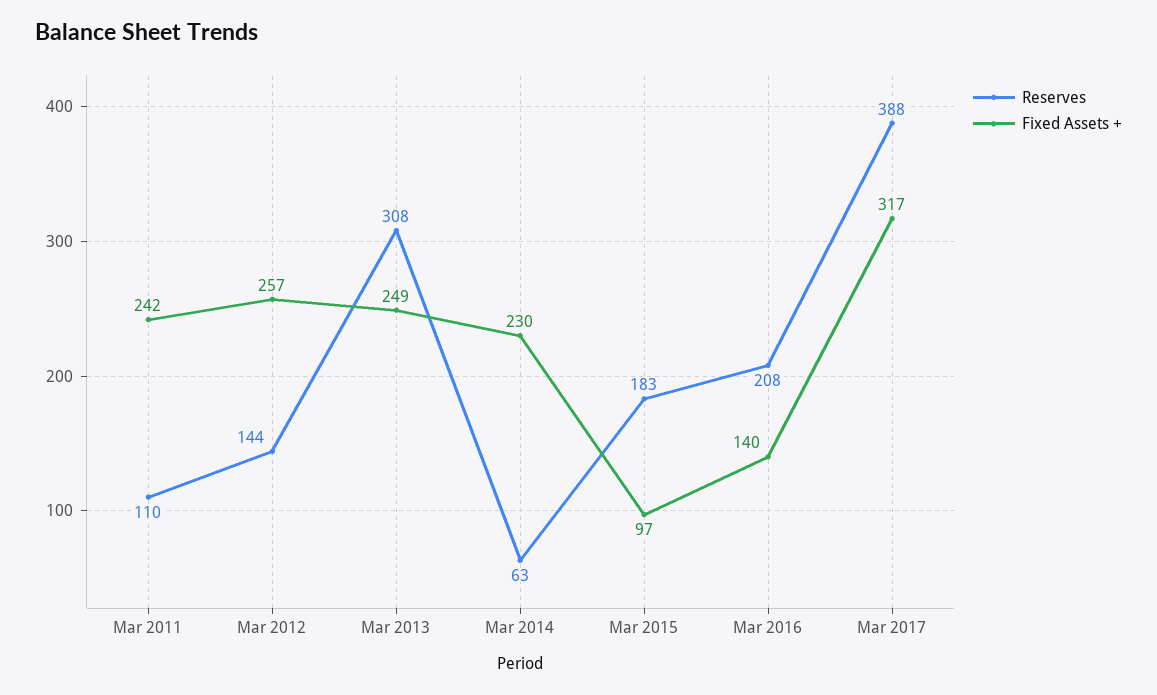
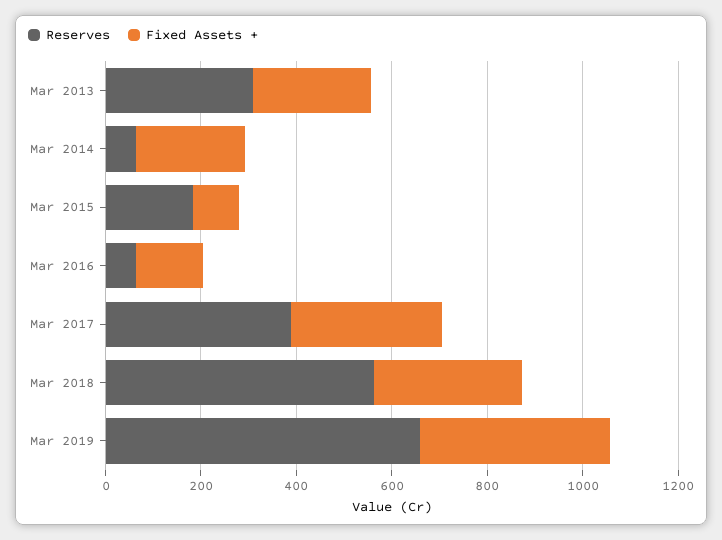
Reserves, Mar 2011: 110 -> none
Fixed Assets +, Mar 2011: 242 -> none
Reserves, Mar 2012: 144 -> none
Fixed Assets +, Mar 2012: 257 -> none
Reserves, Mar 2016: 208 -> 50
Reserves, Mar 2018: none -> 550
Fixed Assets +, Mar 2018: none -> 300
Reserves, Mar 2019: none -> 650
Fixed Assets +, Mar 2019: none -> 400

